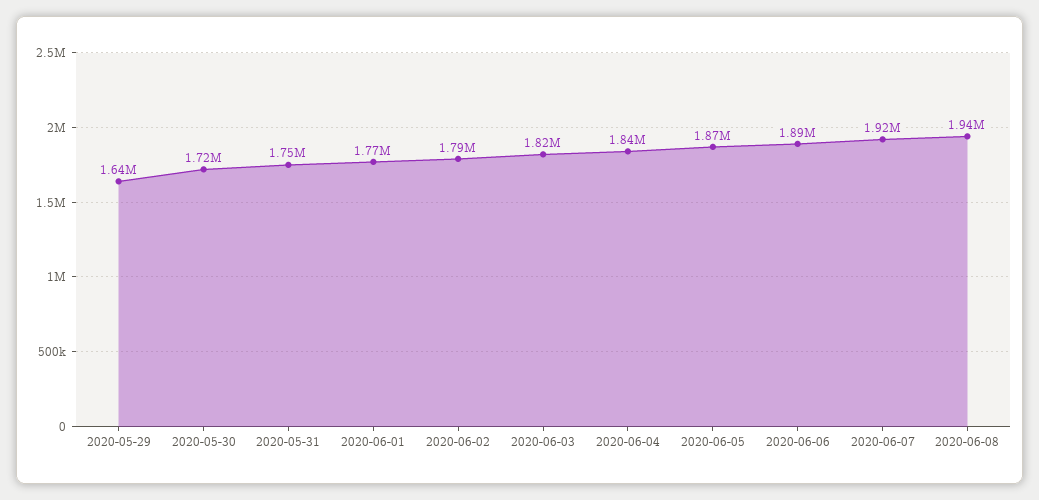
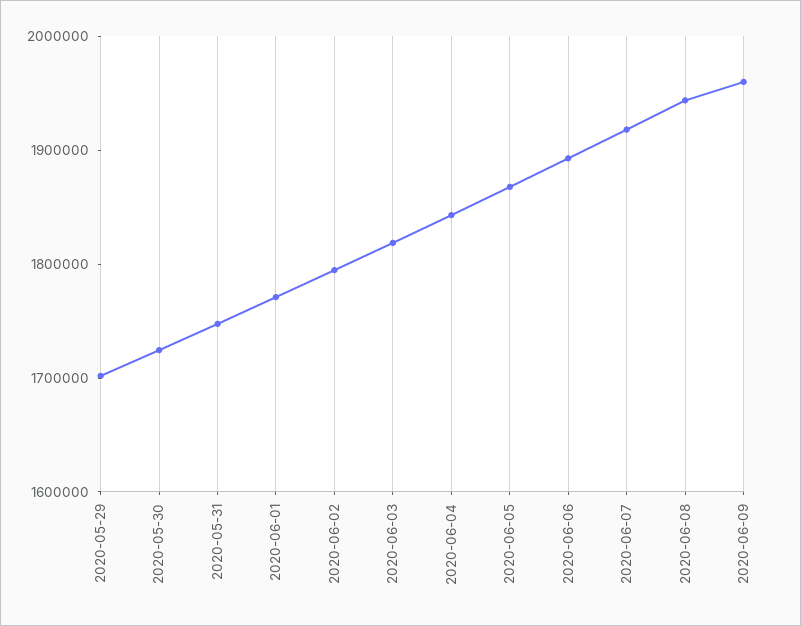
2020-05-29: 1640000 -> 1700000
2020-06-09: none -> 1960000

